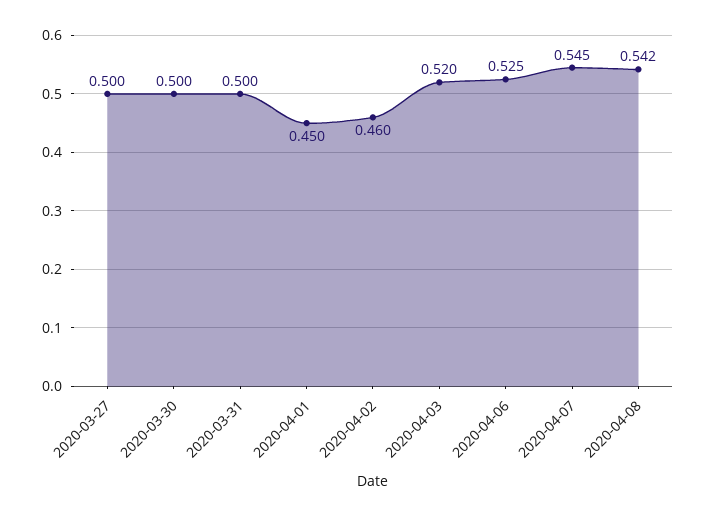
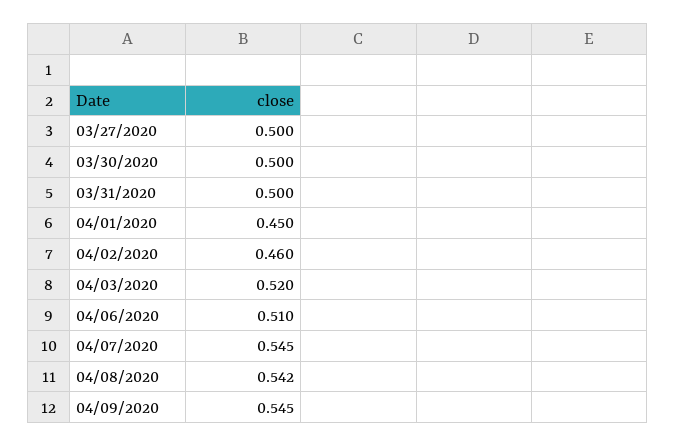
2020-04-06: 0.525 -> 0.51
04/09/2020: none -> 0.545

